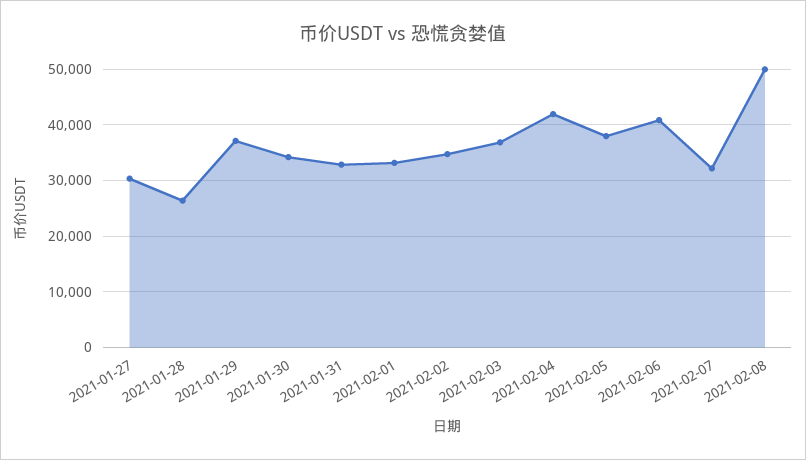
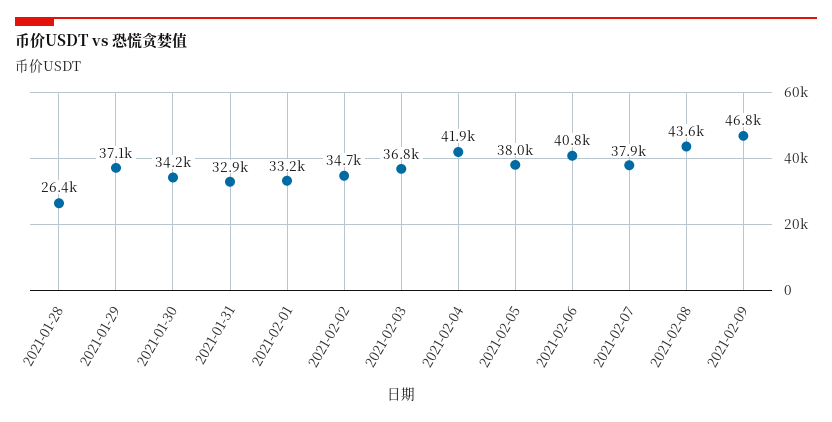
2021-01-27: 30000 -> none
2021-02-07: 32000 -> 37900
2021-02-08: 50000 -> 43600
2021-02-09: none -> 46800

